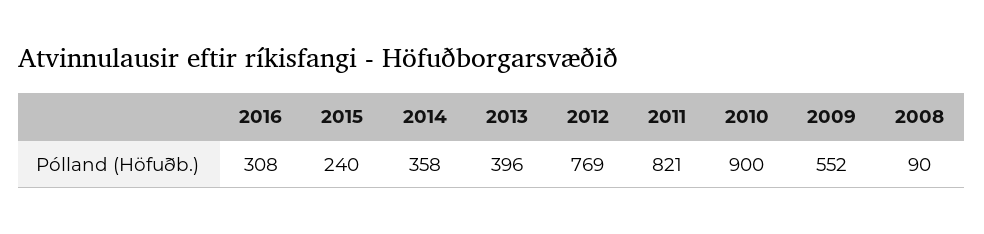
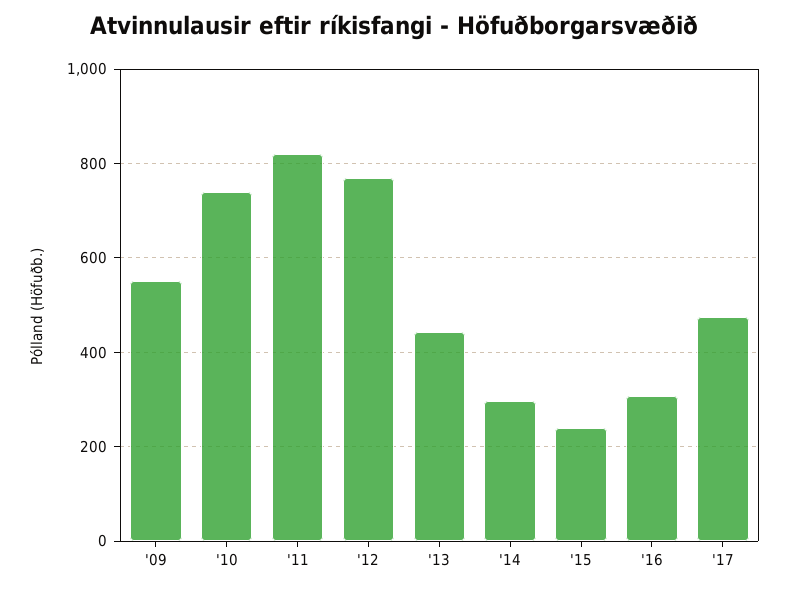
2014: 358 -> 300
2013: 396 -> 440
2010: 900 -> 740
2008: 90 -> none
'17: none -> 480

